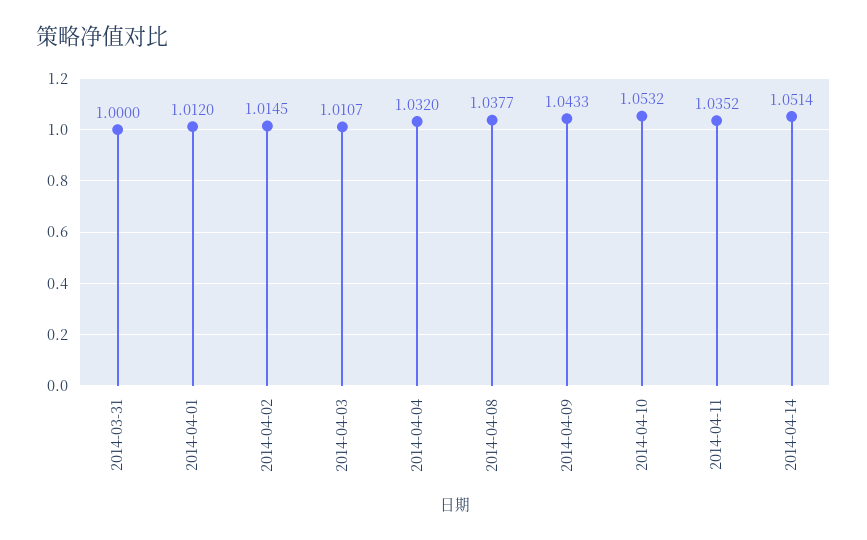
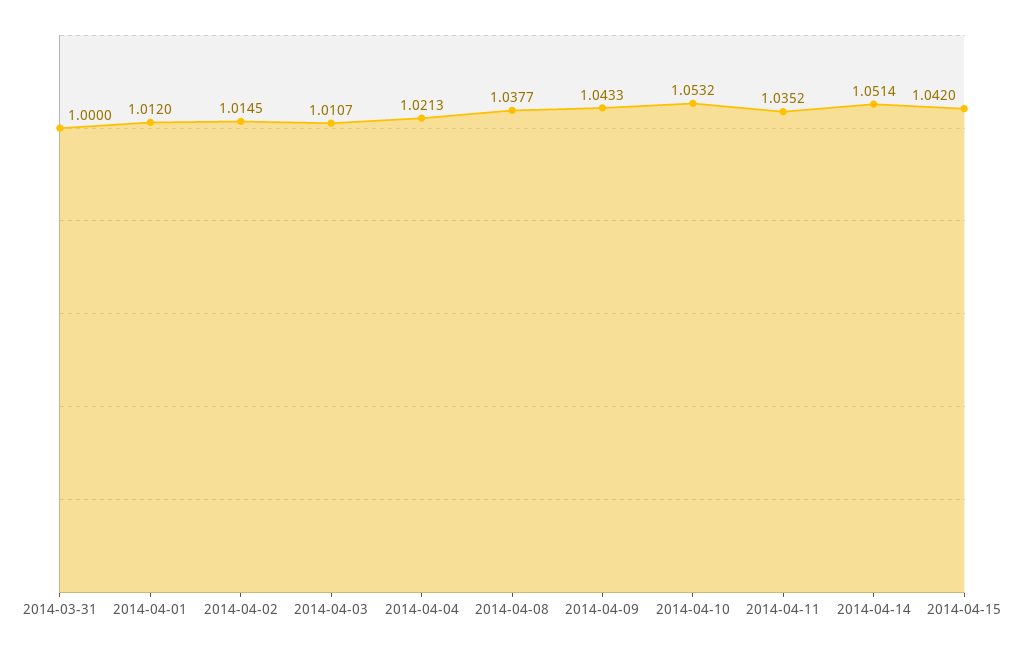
2014-04-04: 1.032 -> 1.0213
2014-04-15: none -> 1.042

